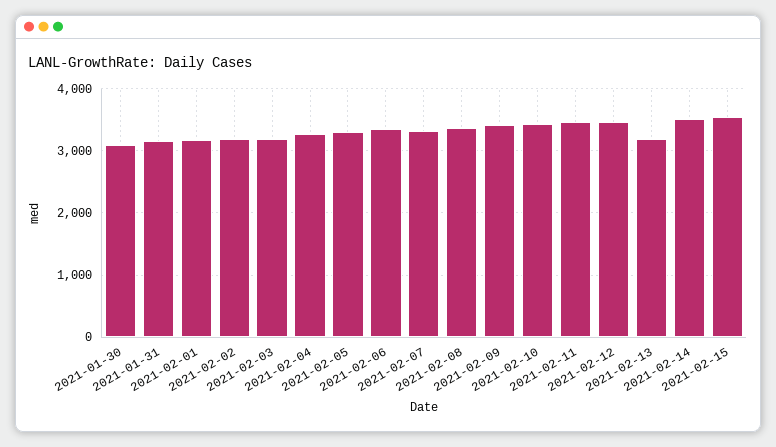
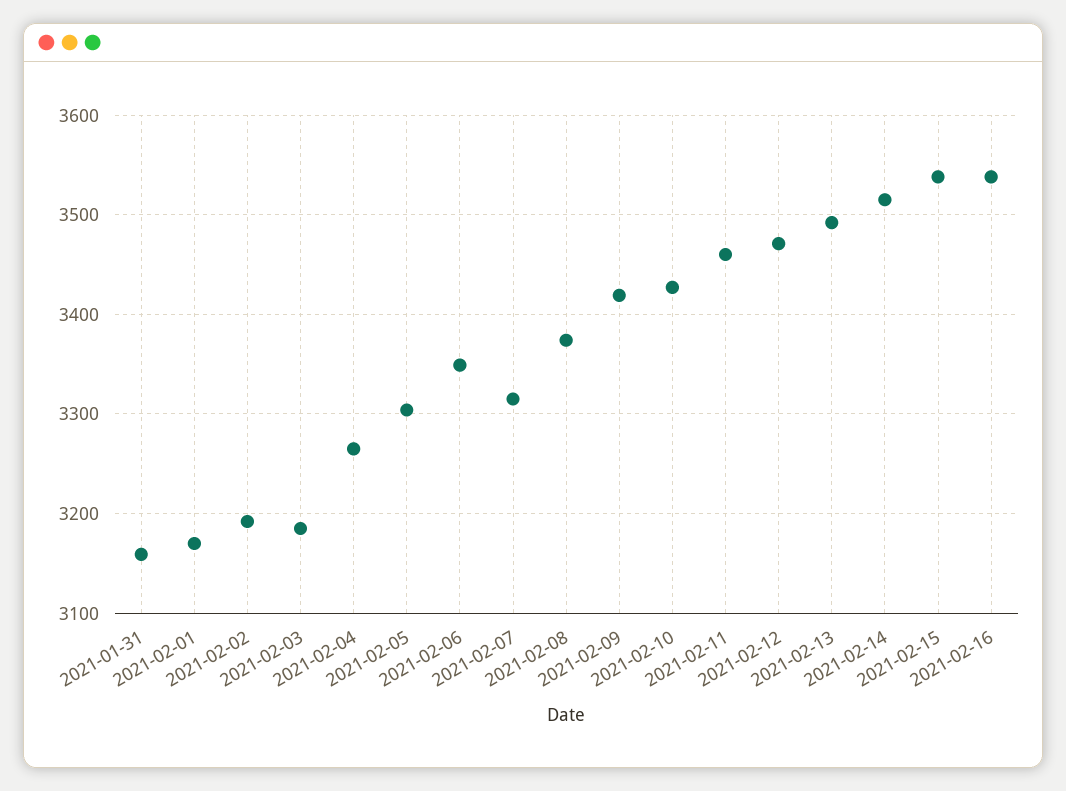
2021-01-30: 3100 -> none
2021-02-13: 3200 -> 3490
2021-02-16: none -> 3540

